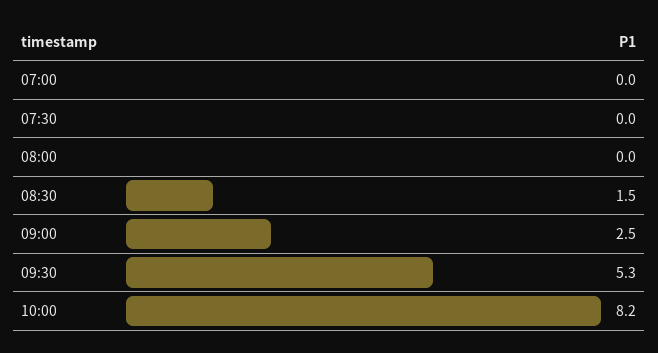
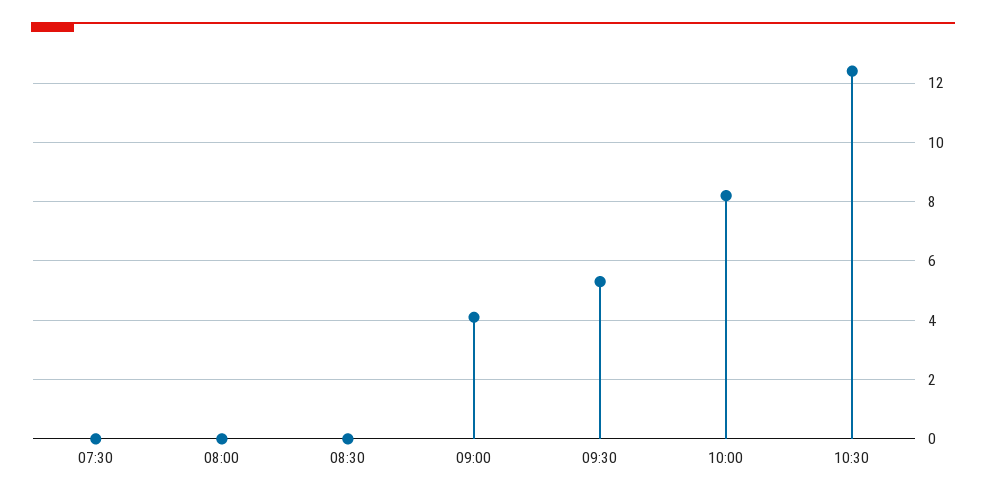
07:00: 0 -> none
08:30: 1.5 -> 0
09:00: 2.5 -> 4
10:30: none -> 12.5

